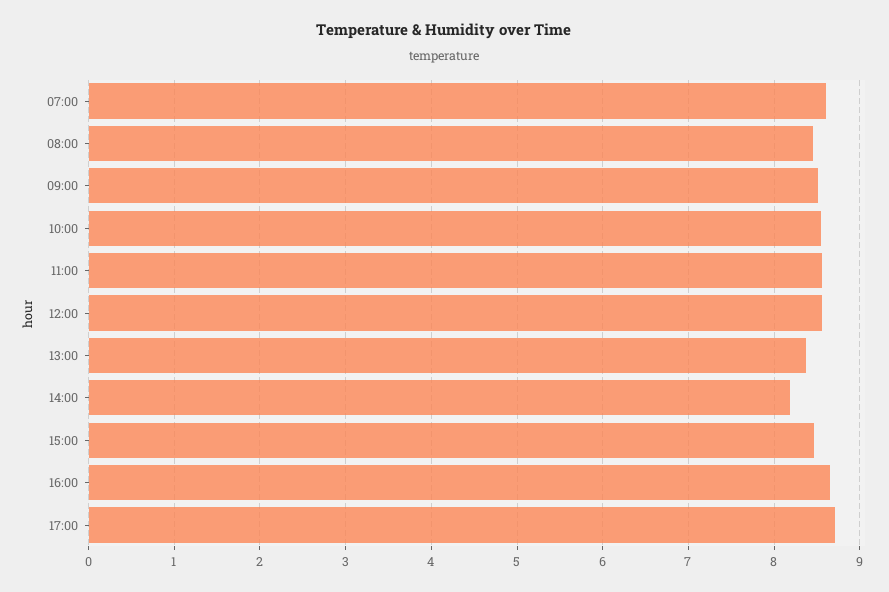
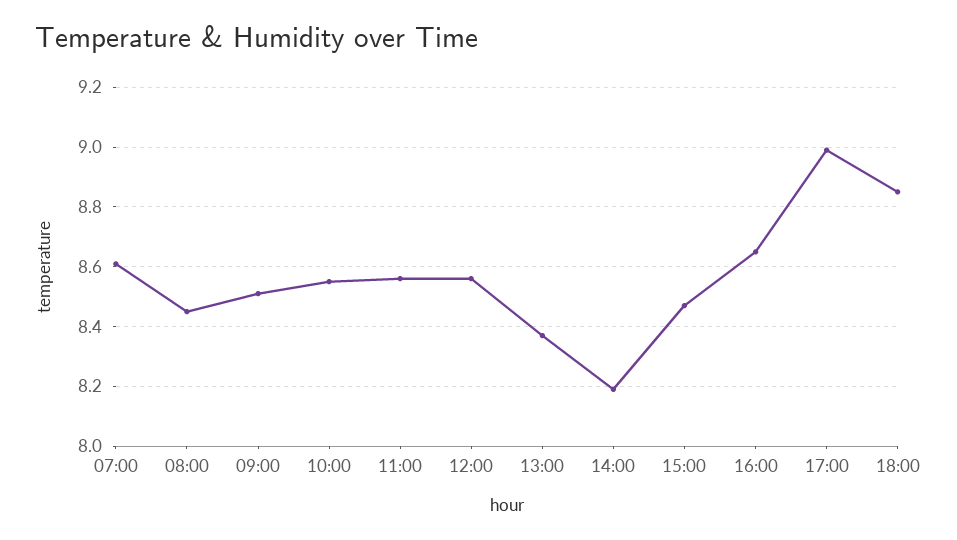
17:00: 8.7 -> 9
18:00: none -> 8.85

